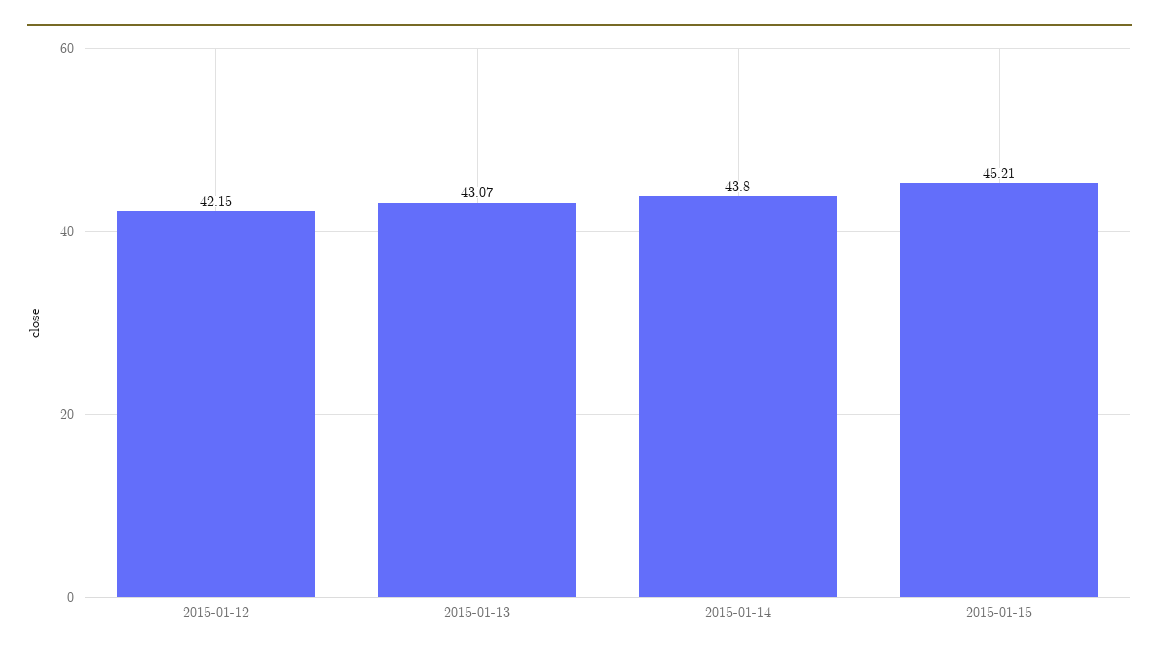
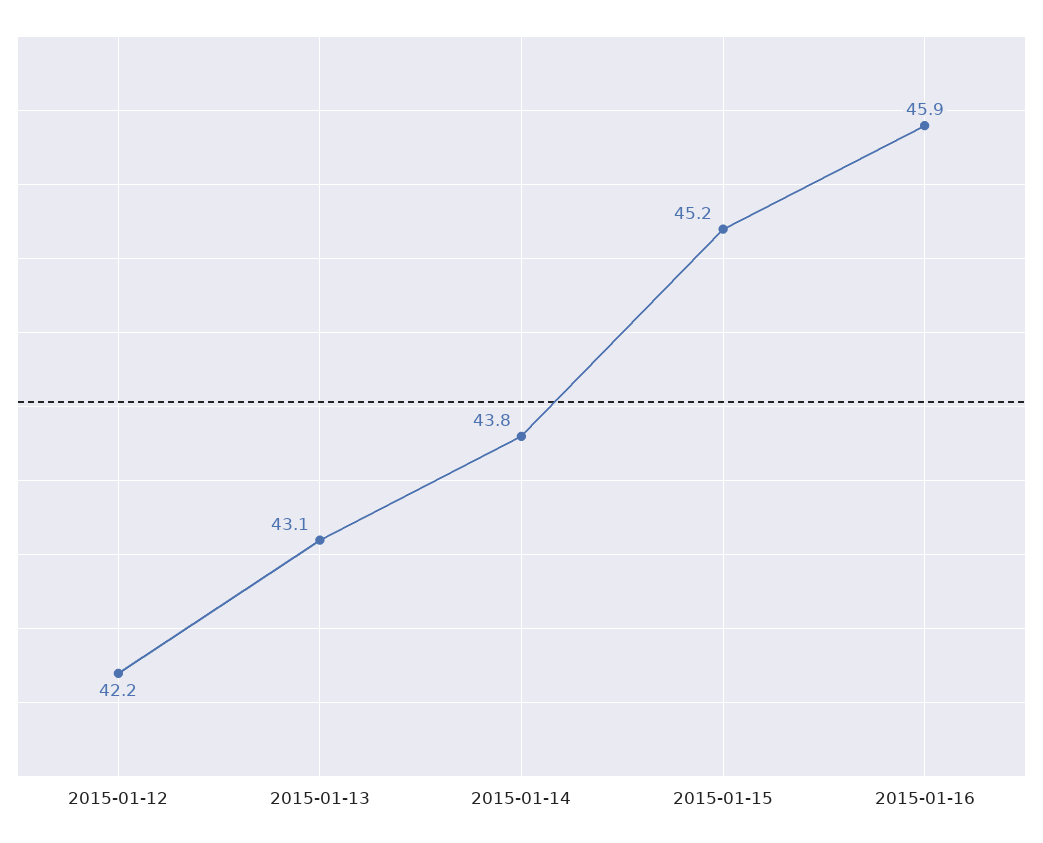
2015-01-16: none -> 45.9

